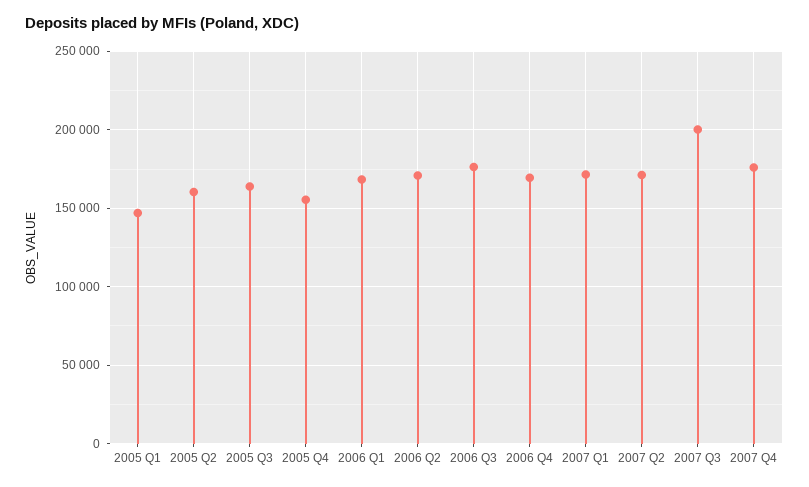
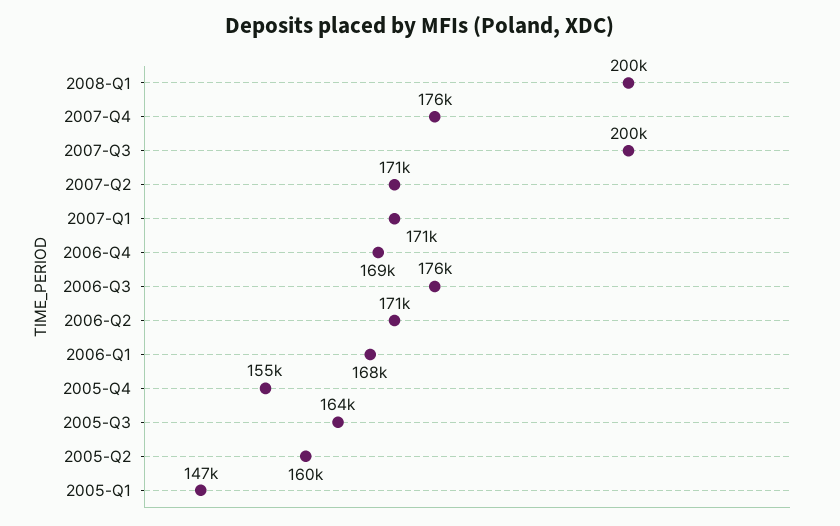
2008-Q1: none -> 200000

